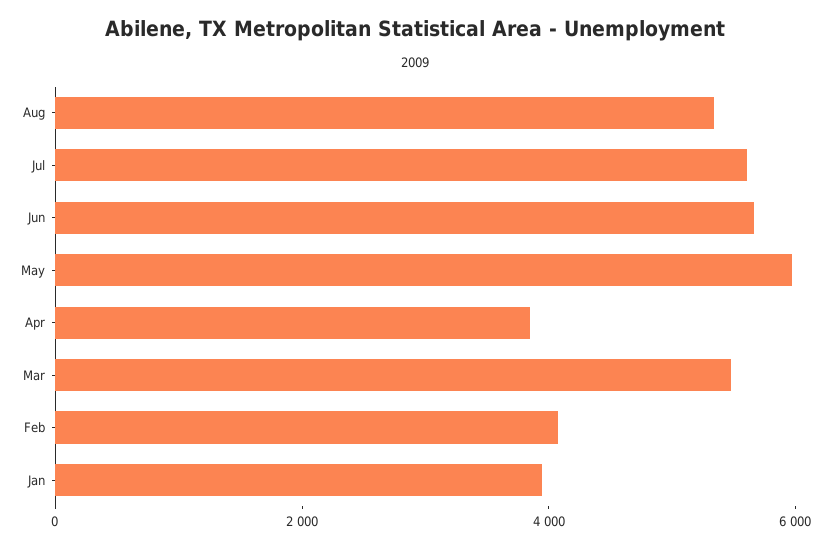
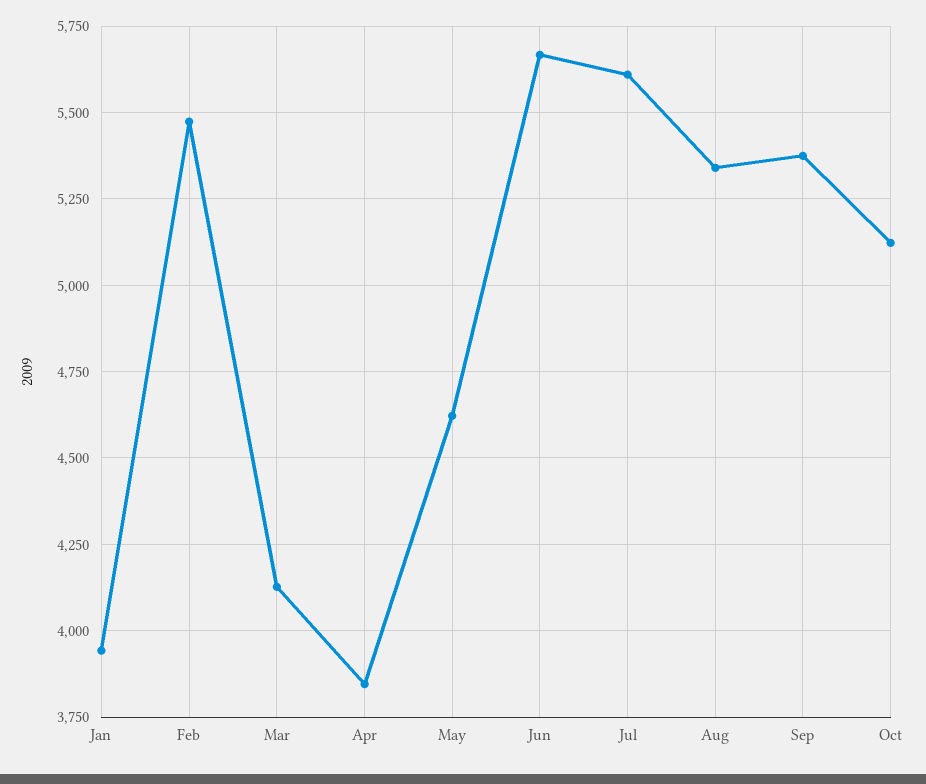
May: 6000 -> 4625
Mar: 5500 -> 4125
Feb: 4000 -> 5475
Sep: none -> 5375
Oct: none -> 5125

